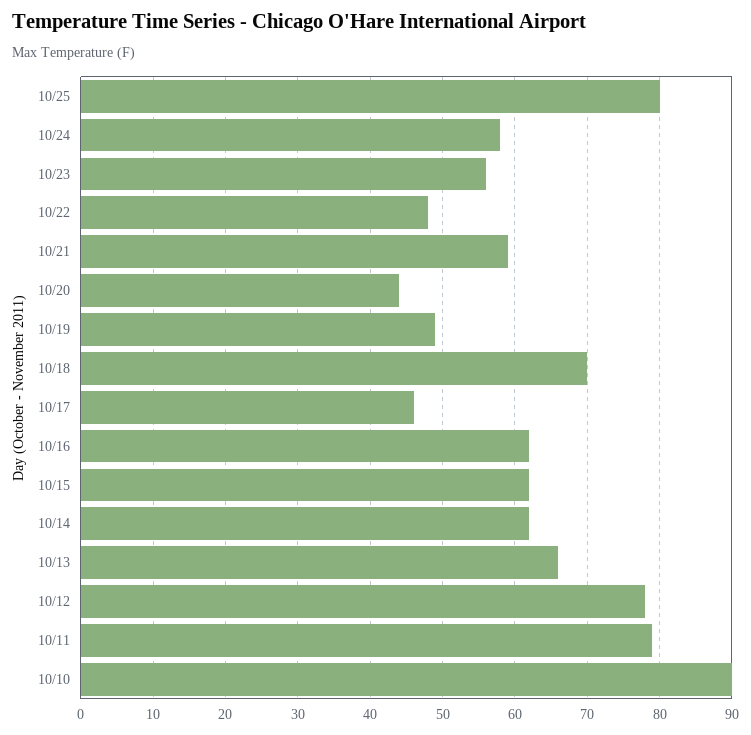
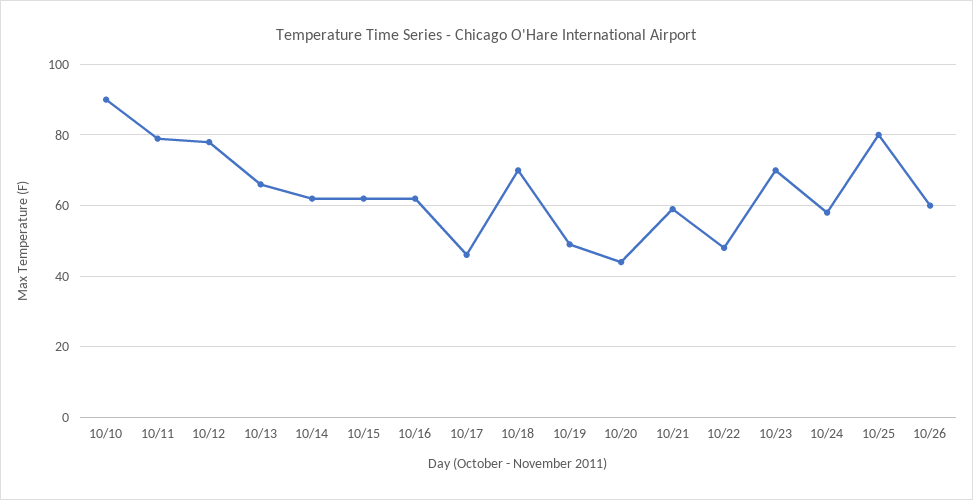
10/23: 56 -> 70
10/26: none -> 60

